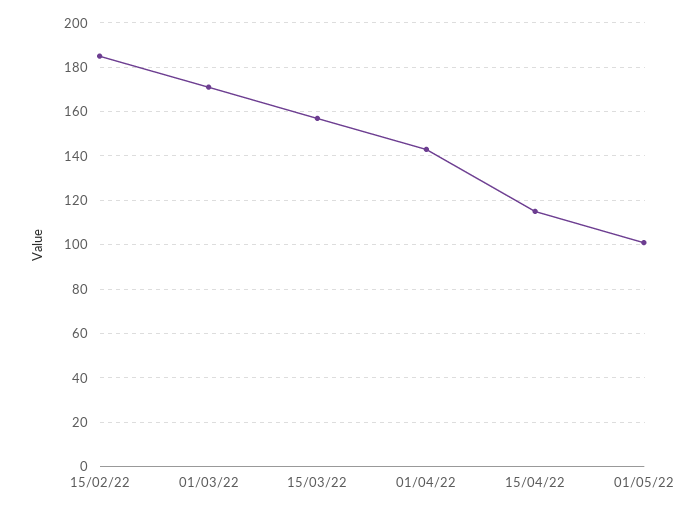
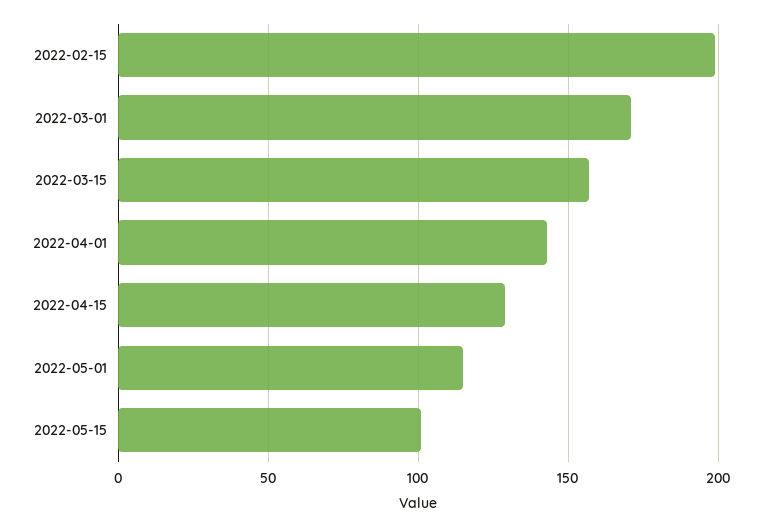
15/02/22: 185 -> 200
15/04/22: 115 -> 130
01/05/22: 100 -> 115
2022-05-15: none -> 100

